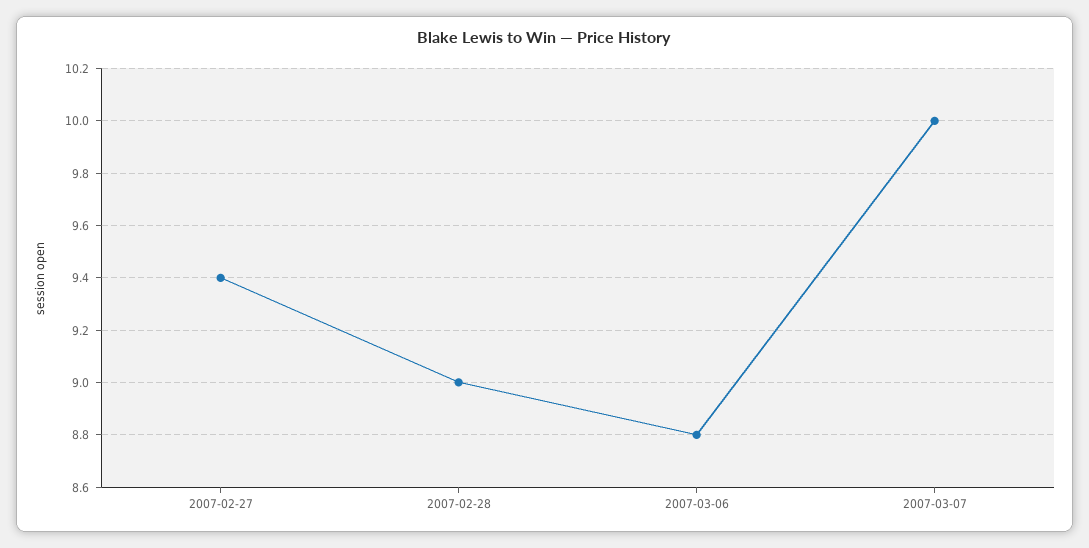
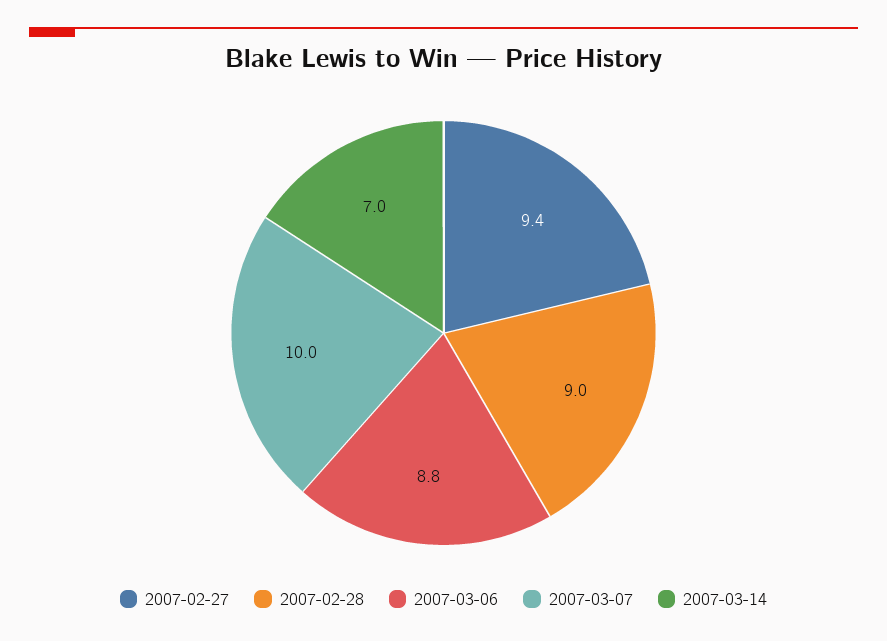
2007-03-14: none -> 7

